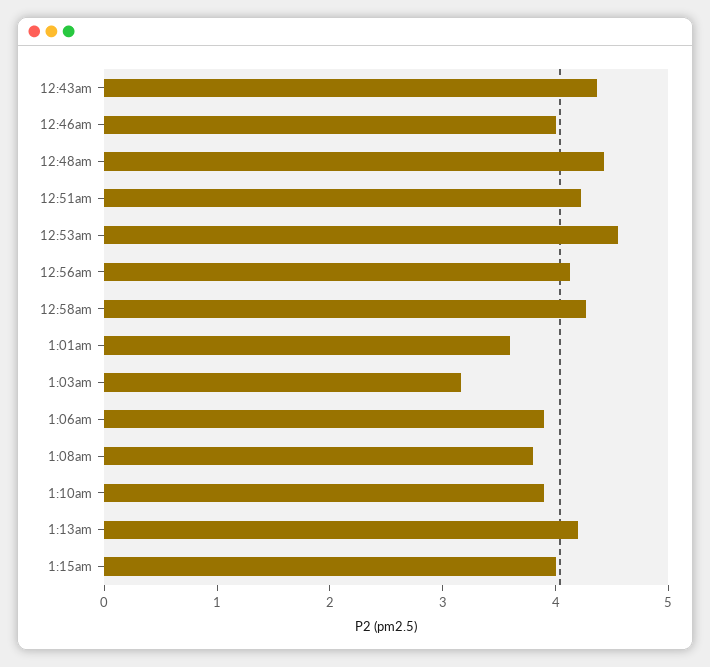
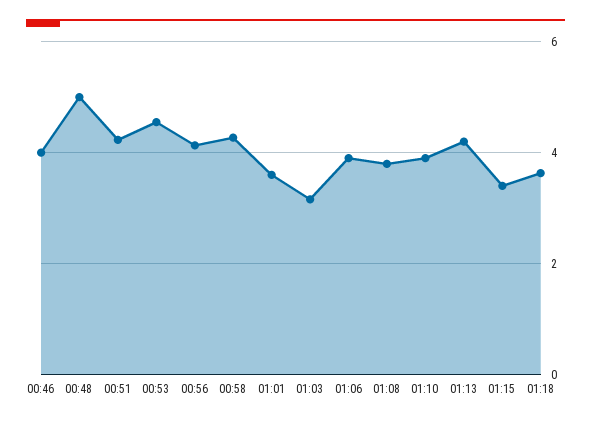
12:43am: 4.4 -> none
12:48am: 4.4 -> 5
1:15am: 4 -> 3.4
01:18: none -> 3.6

